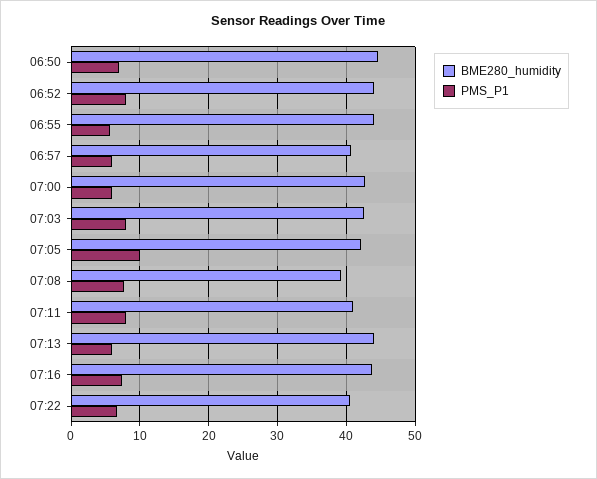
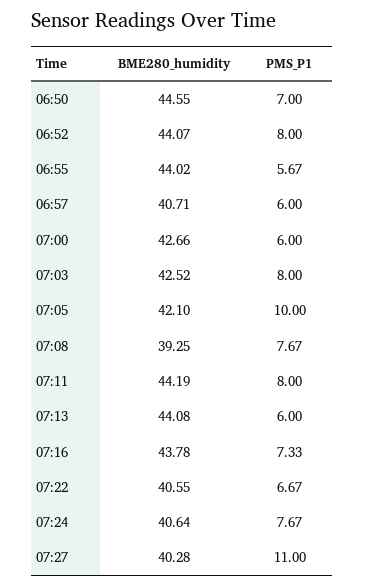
BME280_humidity, 07:11: 41 -> 44.19
BME280_humidity, 07:24: none -> 40.64
PMS_P1, 07:24: none -> 7.67
BME280_humidity, 07:27: none -> 40.28
PMS_P1, 07:27: none -> 11

